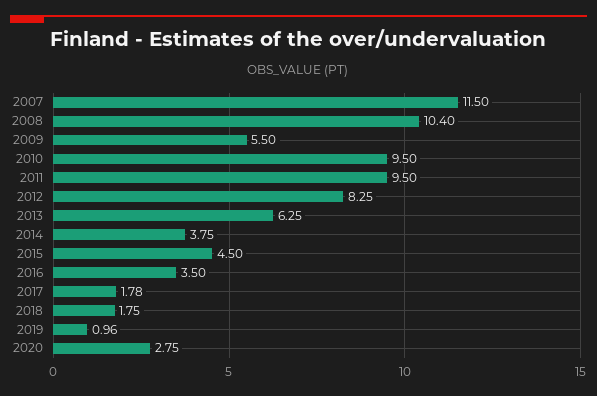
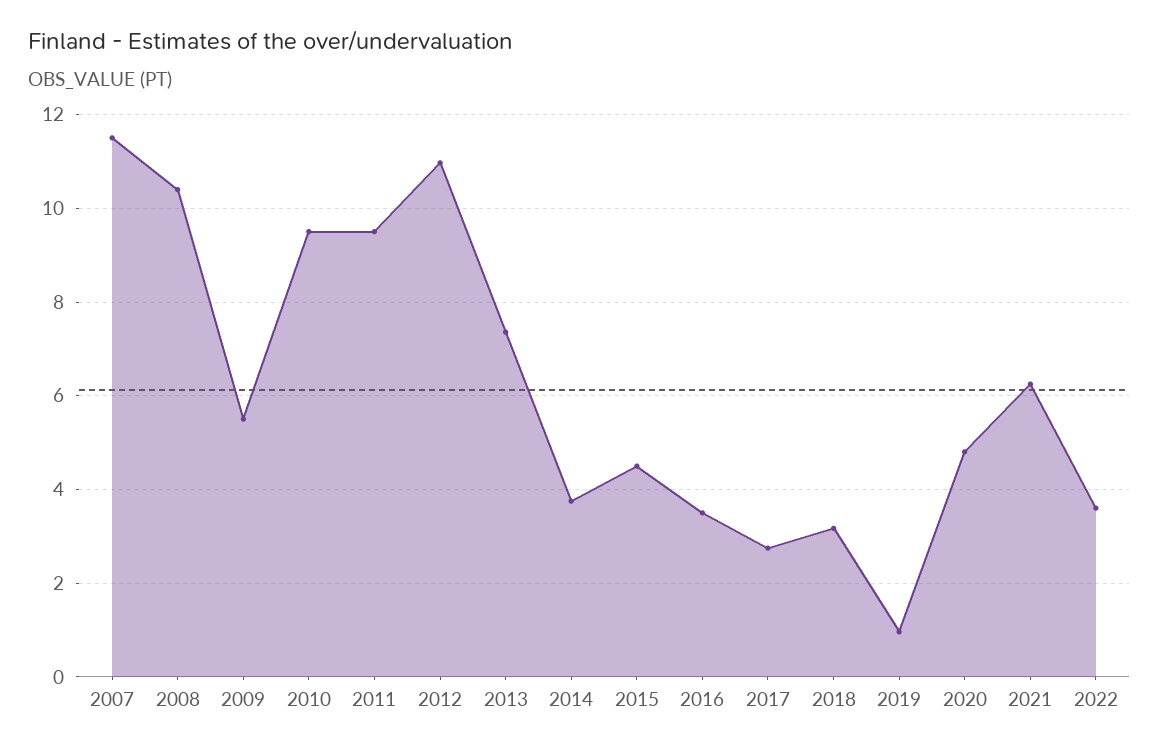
2012: 8.25 -> 11
2013: 6.25 -> 7.4
2017: 1.78 -> 2.8
2018: 1.75 -> 3.2
2020: 2.75 -> 4.8
2021: none -> 6.2
2022: none -> 3.6

